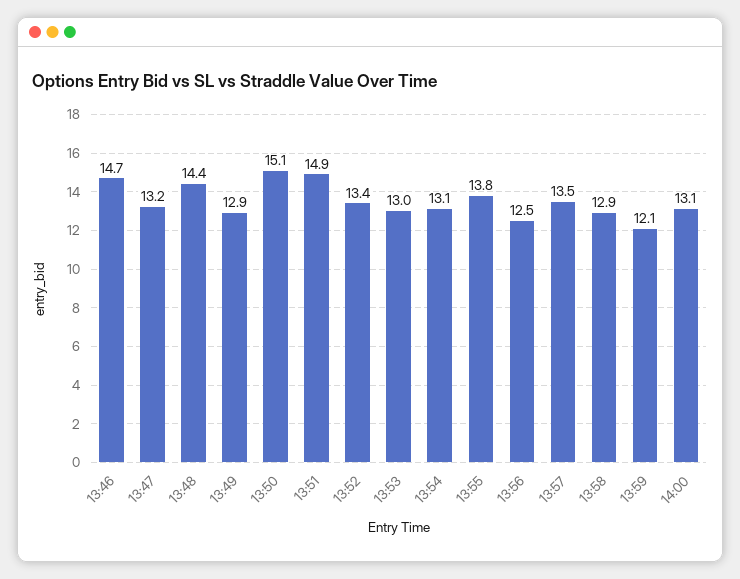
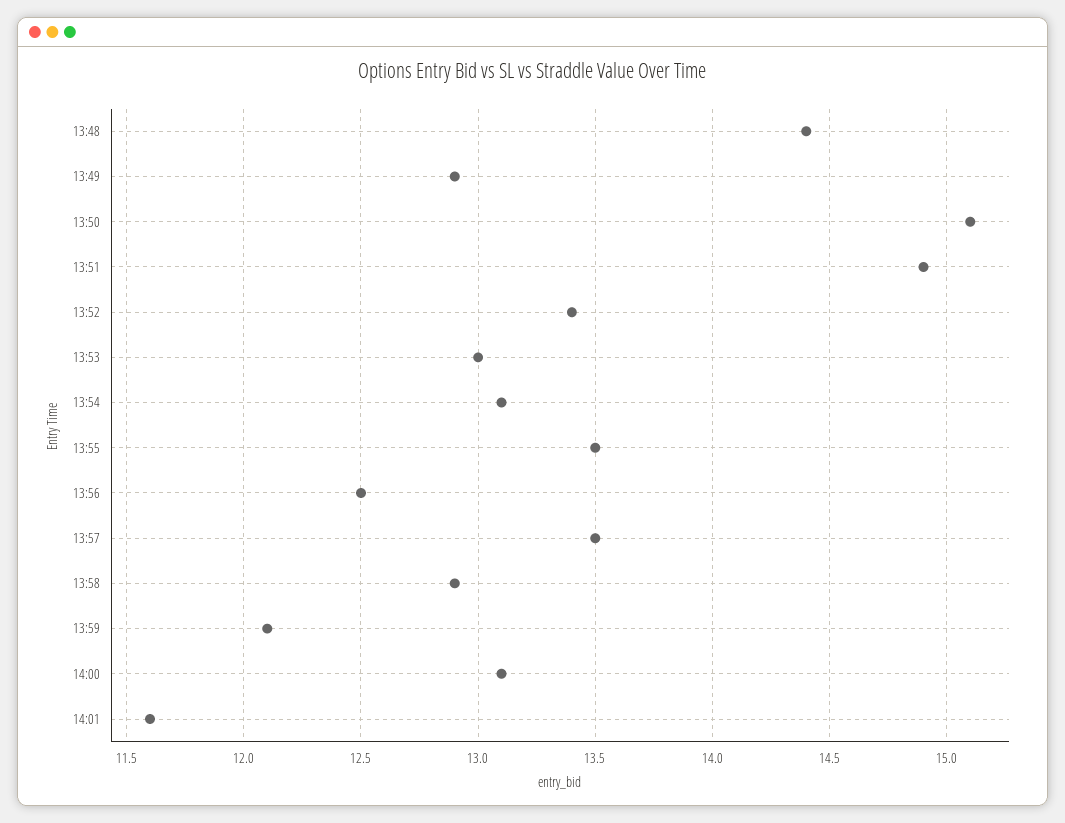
13:46: 14.7 -> none
13:47: 13.2 -> none
13:55: 13.8 -> 13.5
14:01: none -> 11.6

